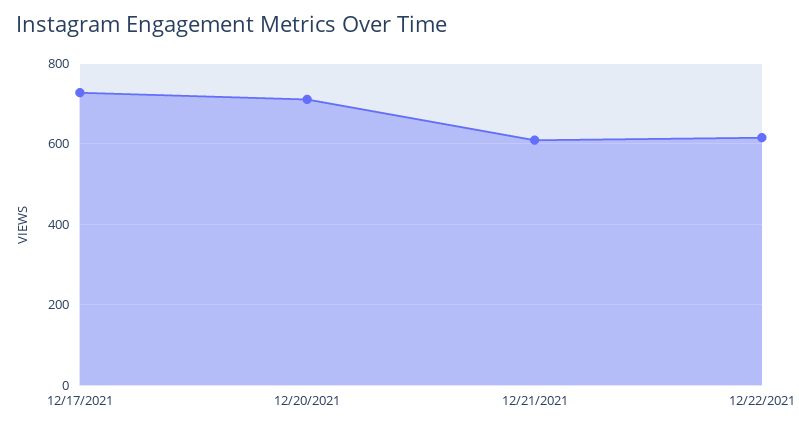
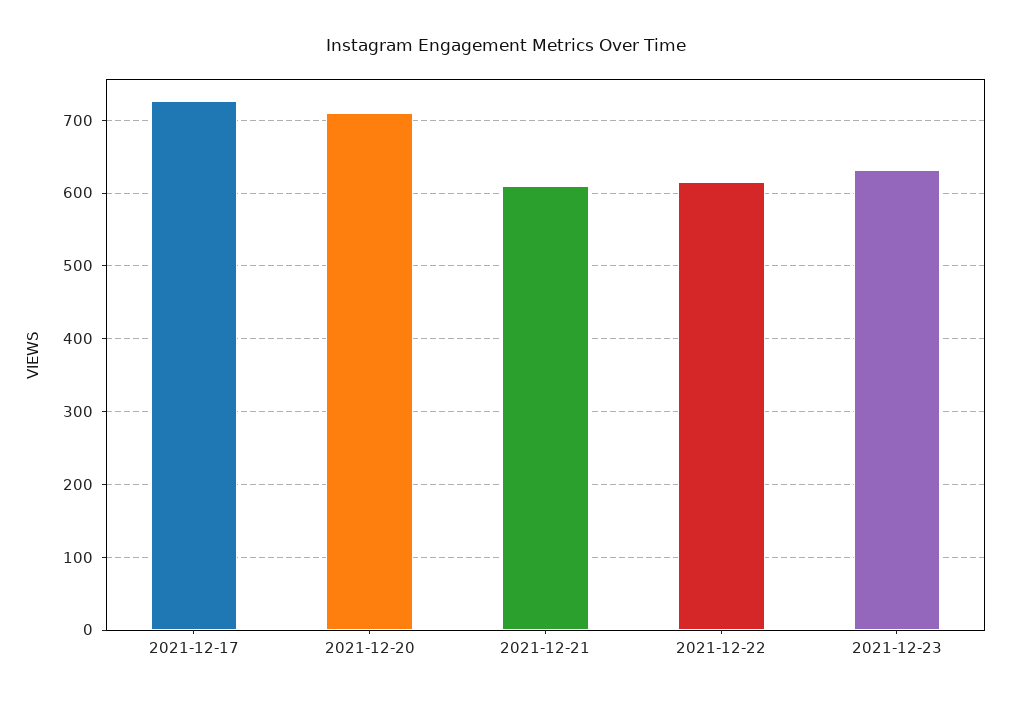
2021-12-23: none -> 630

